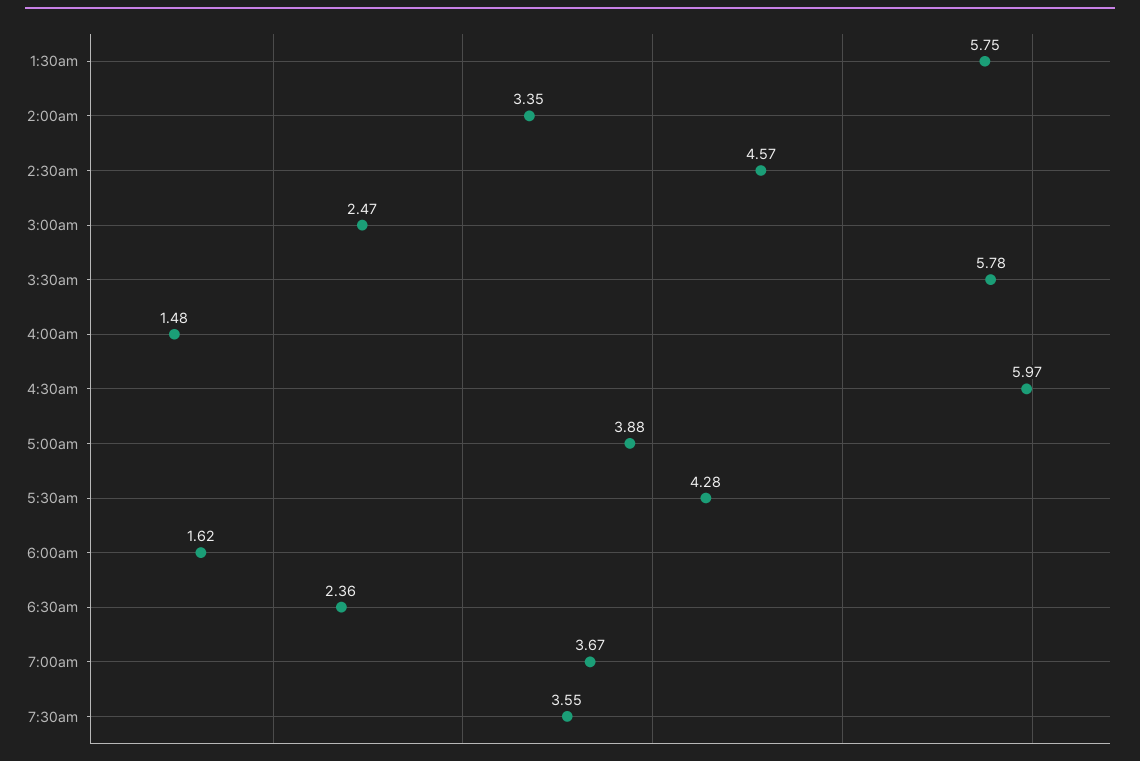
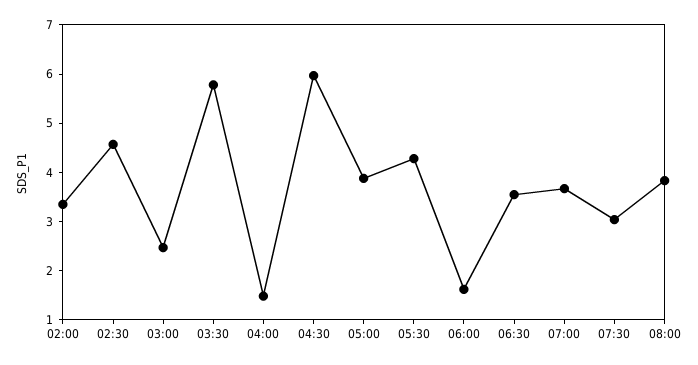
1:30am: 5.75 -> none
6:30am: 2.36 -> 3.6
7:30am: 3.55 -> 3
08:00: none -> 3.8

